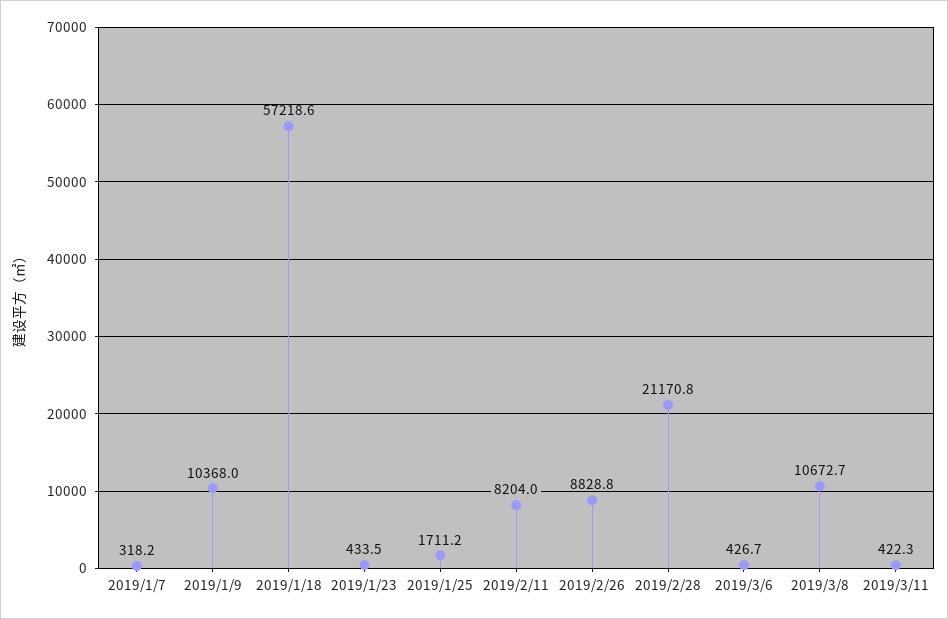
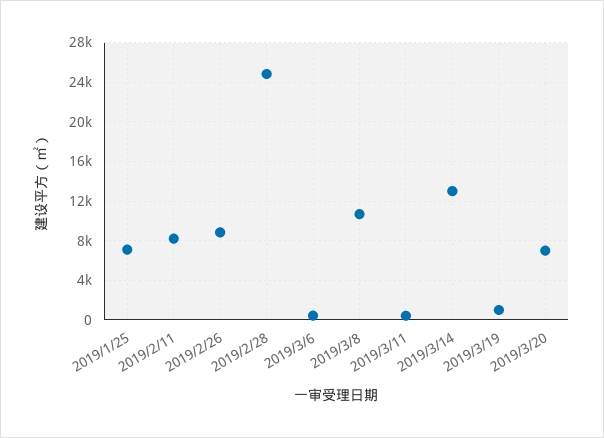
2019/1/7: 318.2 -> none
2019/1/9: 10368 -> none
2019/1/18: 57218.6 -> none
2019/1/23: 433.5 -> none
2019/1/25: 1711.2 -> 7000
2019/2/28: 21170.8 -> 25000
2019/3/14: none -> 13000
2019/3/19: none -> 1000
2019/3/20: none -> 7000

